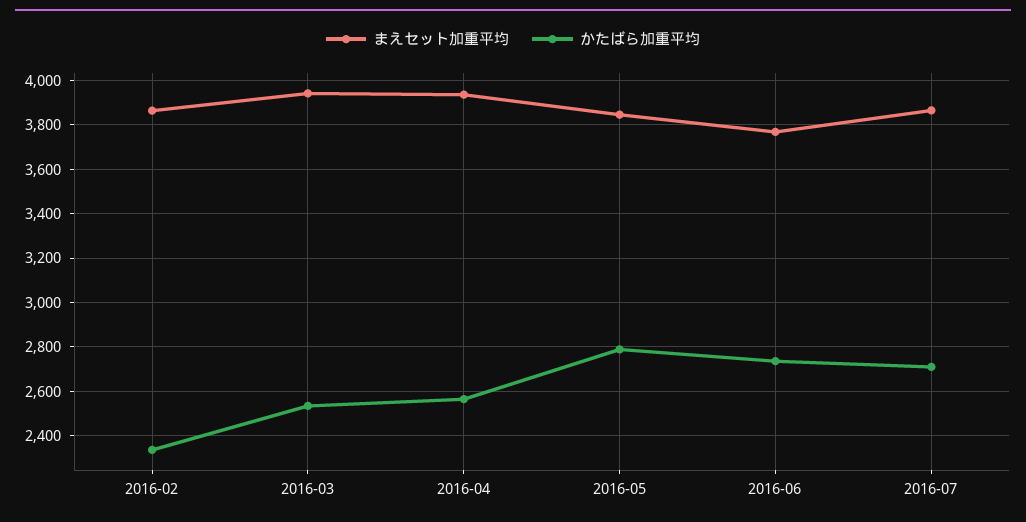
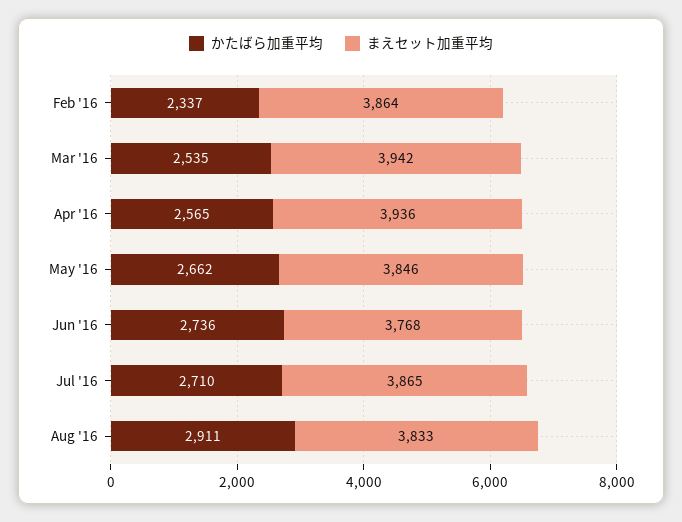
かたばら加重平均, 2016-05: 2800 -> 2662
かたばら加重平均, Aug '16: none -> 2911
まえセット加重平均, Aug '16: none -> 3833

